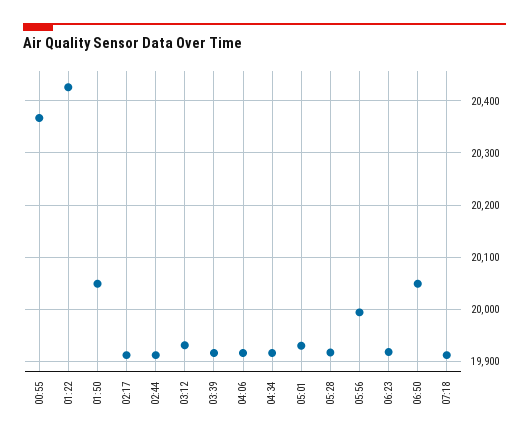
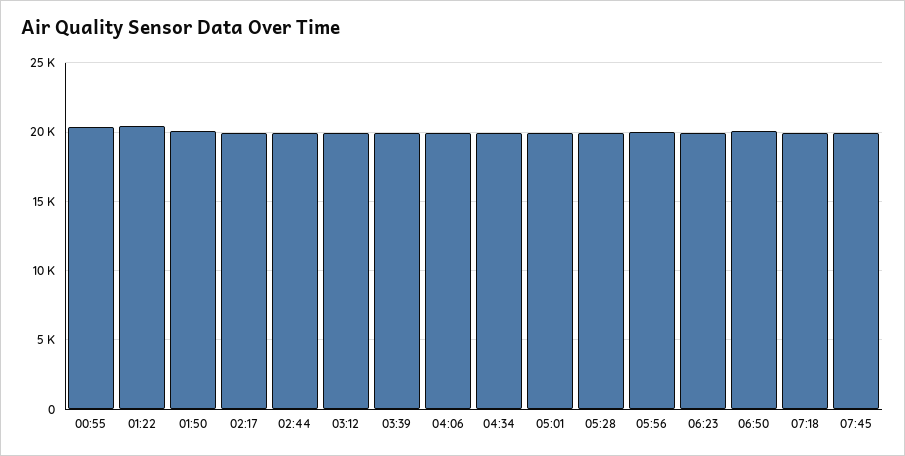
07:45: none -> 20000

